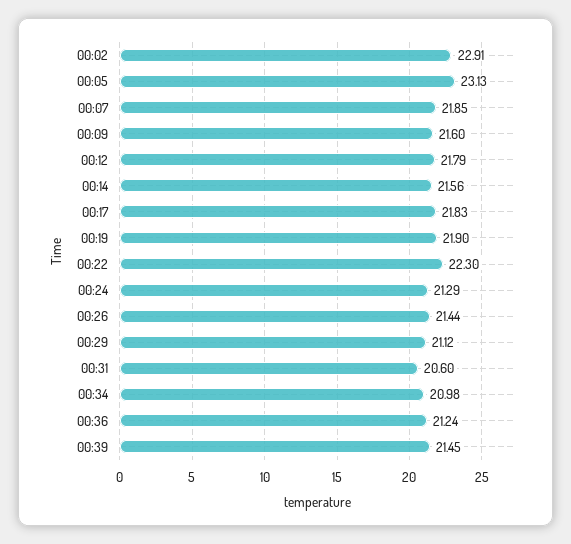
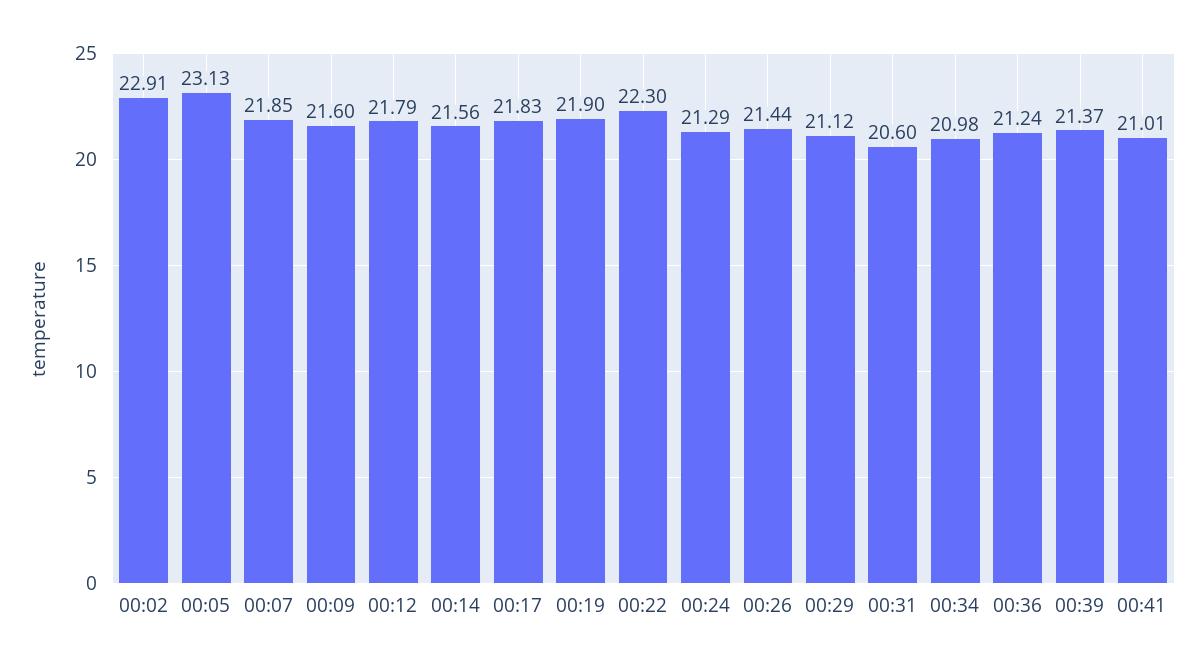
00:39: 21.45 -> 21.37
00:41: none -> 21.01

